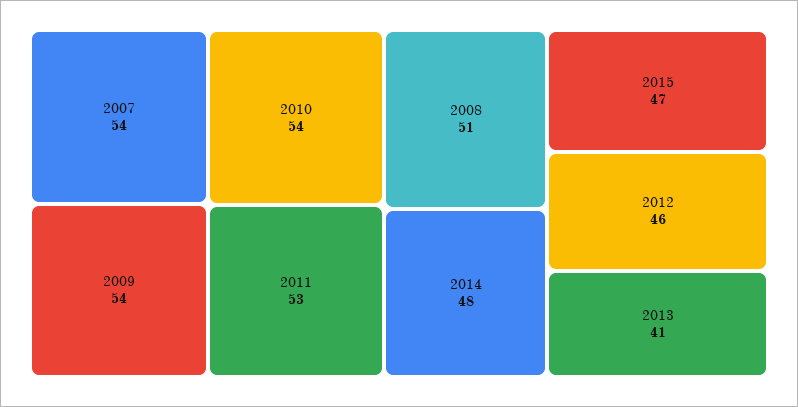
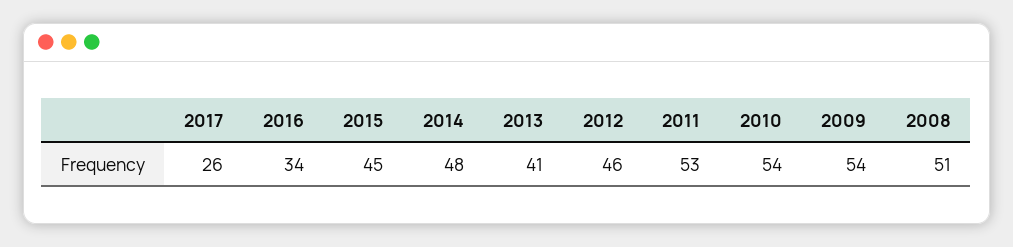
2007: 54 -> none
2015: 47 -> 45
2017: none -> 26
2016: none -> 34

